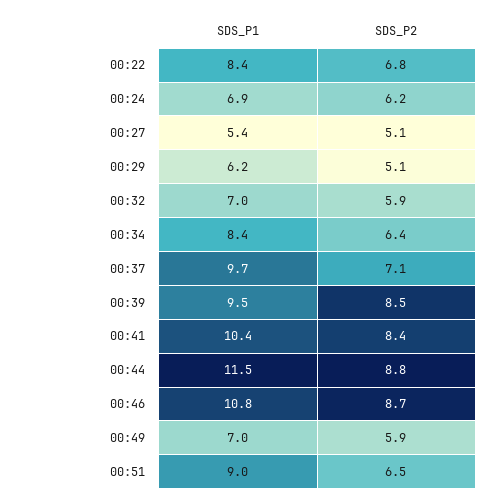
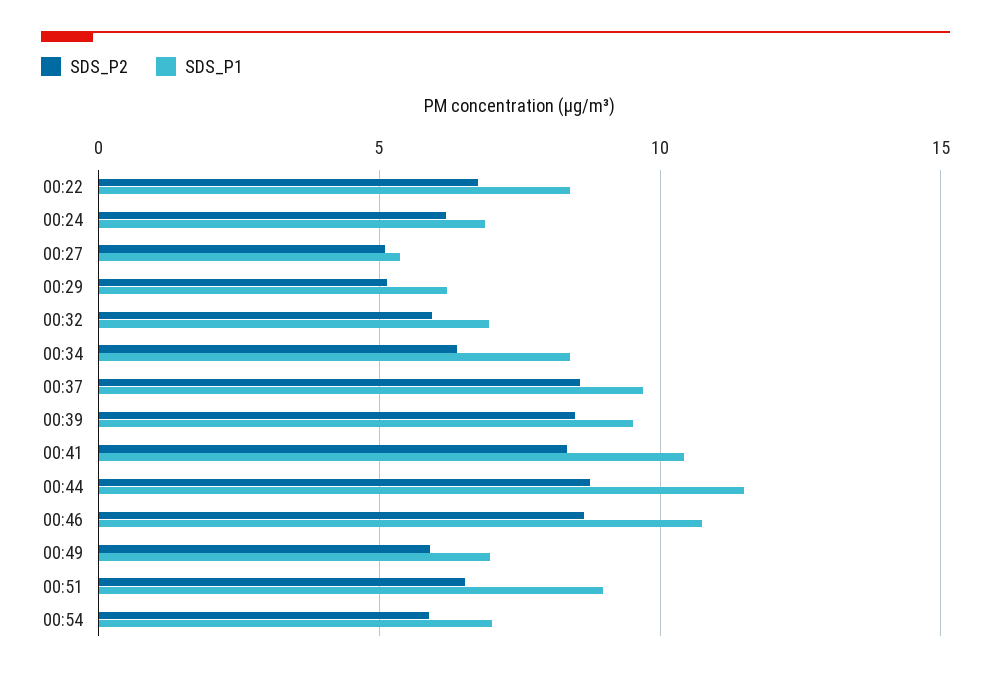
SDS_P2, 00:37: 7.1 -> 8.5
SDS_P2, 00:54: none -> 6
SDS_P1, 00:54: none -> 7

